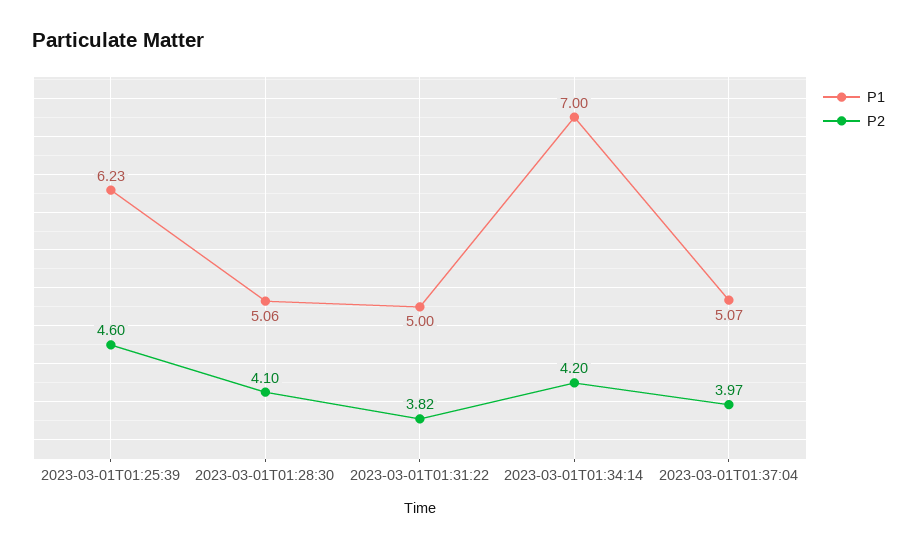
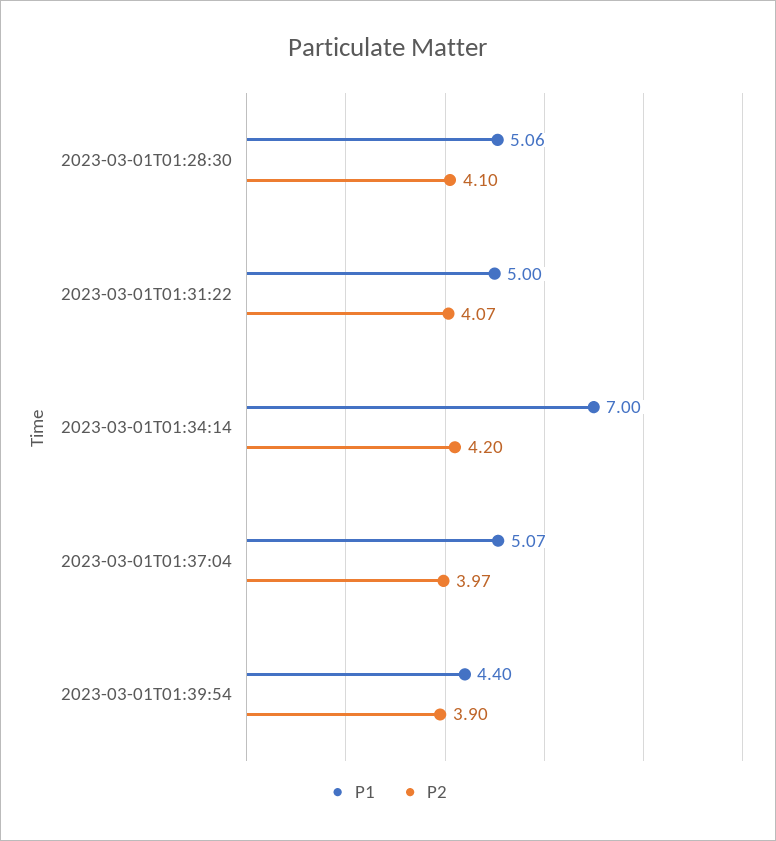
P1, 2023-03-01T01:25:39: 6.23 -> none
P2, 2023-03-01T01:25:39: 4.6 -> none
P2, 2023-03-01T01:31:22: 3.82 -> 4.07
P1, 2023-03-01T01:39:54: none -> 4.4
P2, 2023-03-01T01:39:54: none -> 3.9

